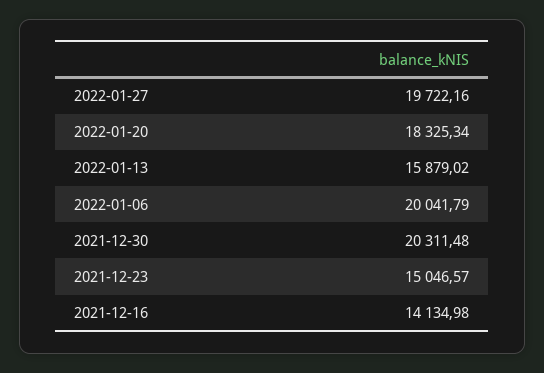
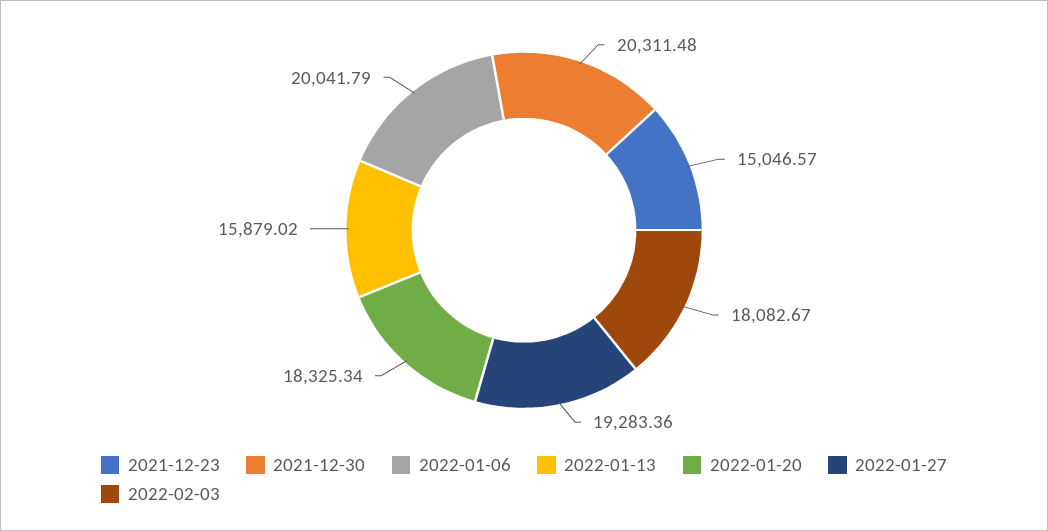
2022-01-27: 19722.16 -> 19283.36
2021-12-16: 14134.98 -> none
2022-02-03: none -> 18082.67

